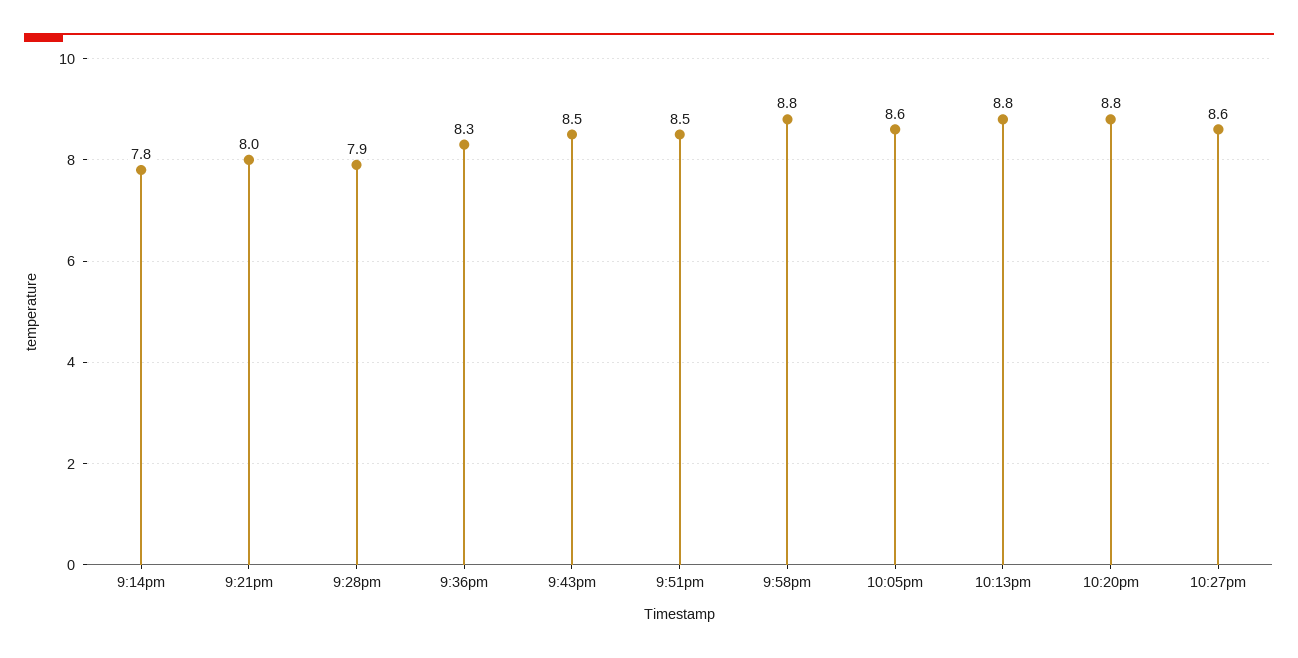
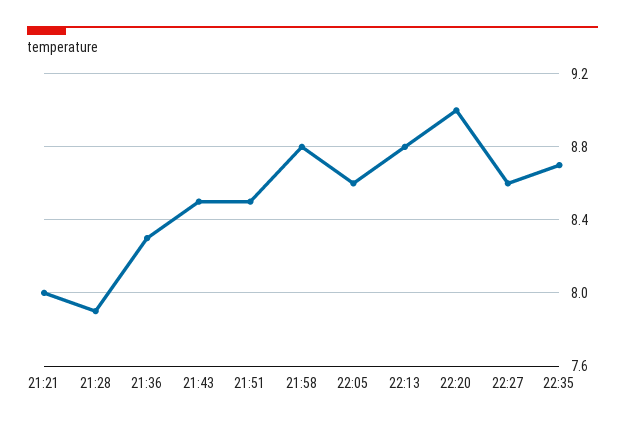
9:14pm: 7.8 -> none
10:20pm: 8.8 -> 9
22:35: none -> 8.7

